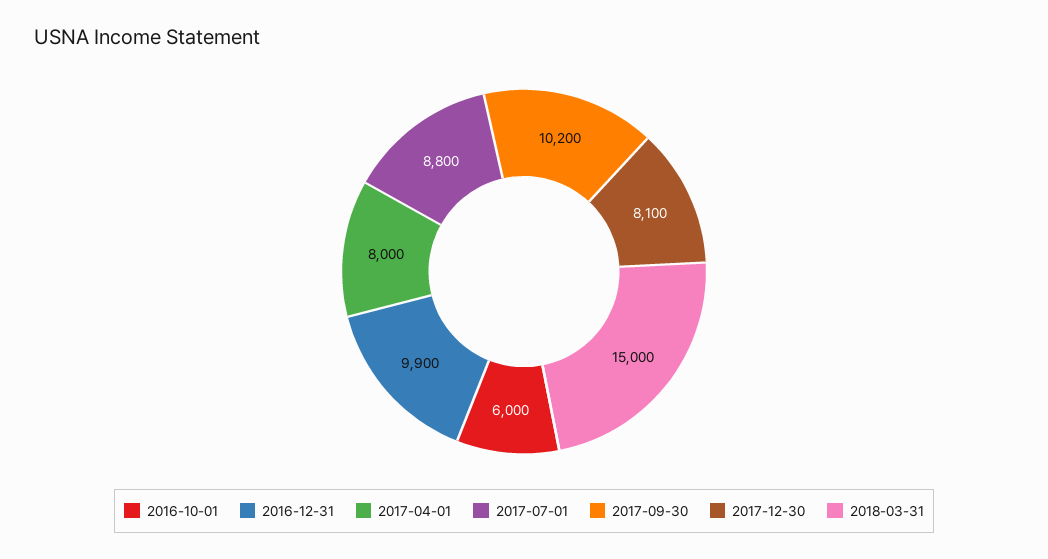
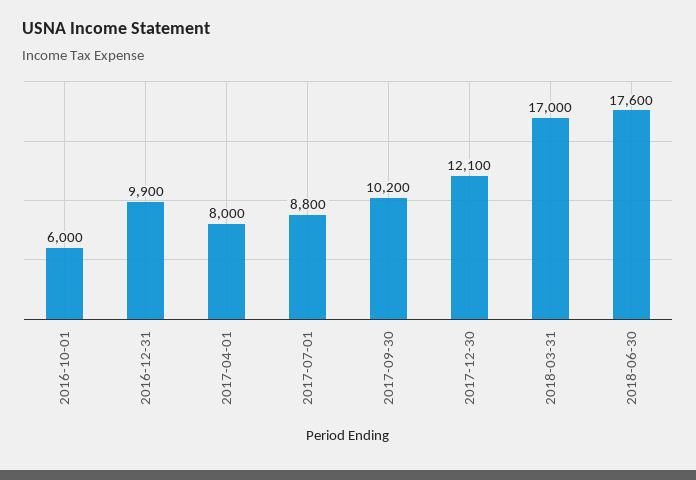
2017-12-30: 8100 -> 12100
2018-03-31: 15000 -> 17000
2018-06-30: none -> 17600

